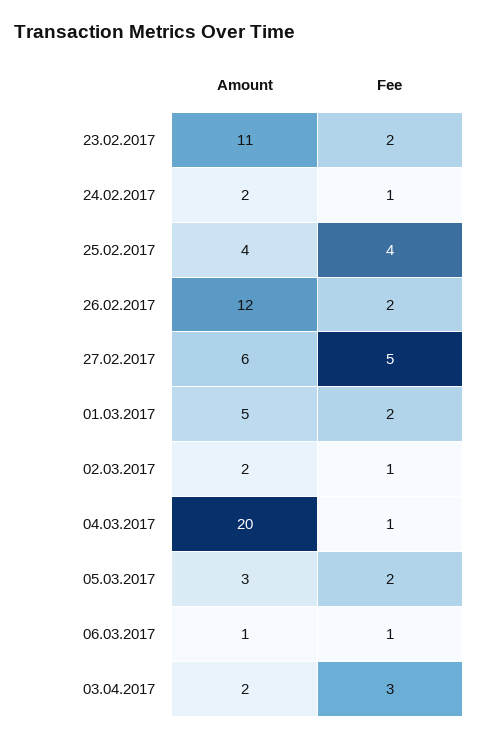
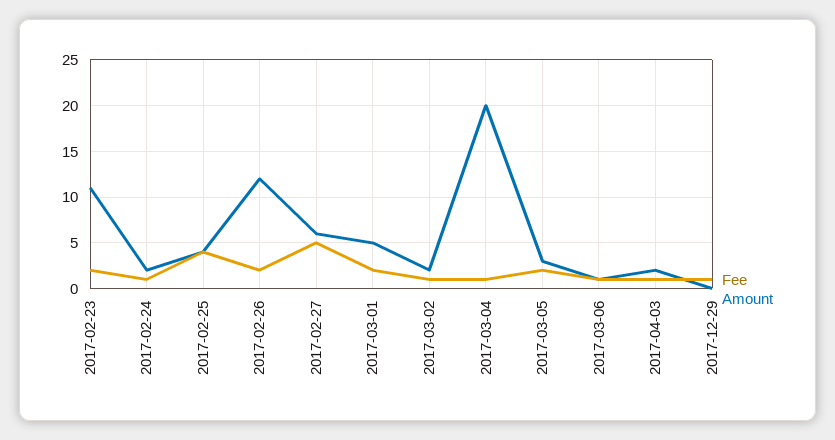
Fee, 03.04.2017: 3 -> 1
Fee, 2017-12-29: none -> 1
Amount, 2017-12-29: none -> 0

